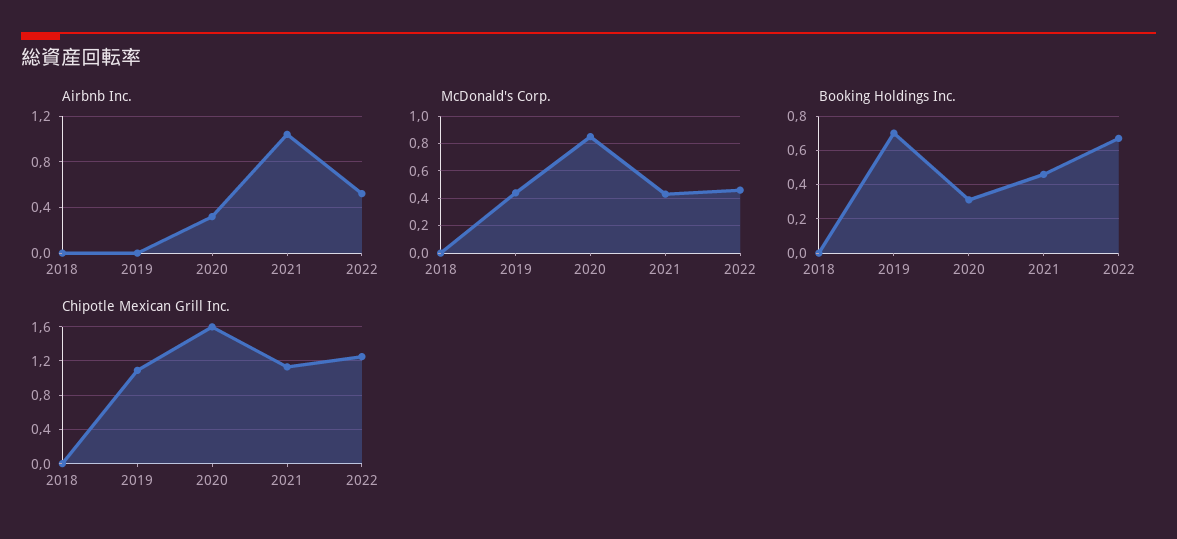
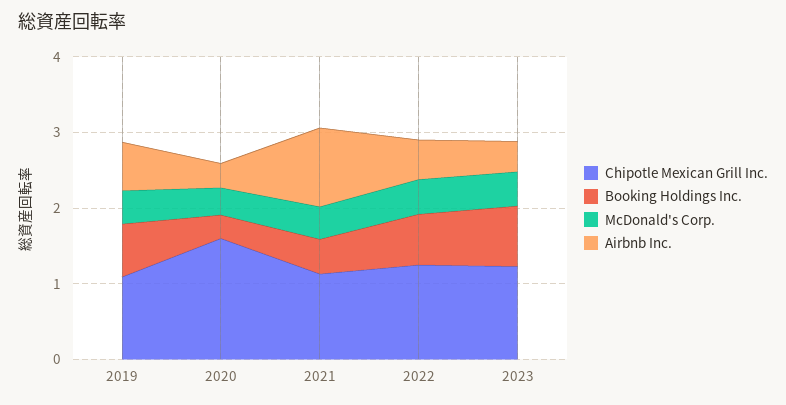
Airbnb Inc., 2018: 0 -> none
Airbnb Inc., 2019: 0 -> 0.6
McDonald's Corp., 2018: 0 -> none
McDonald's Corp., 2020: 0.85 -> 0.4
Booking Holdings Inc., 2018: 0 -> none
Chipotle Mexican Grill Inc., 2018: 0 -> none
Chipotle Mexican Grill Inc., 2023: none -> 1.2
Booking Holdings Inc., 2023: none -> 0.8
McDonald's Corp., 2023: none -> 0.4
Airbnb Inc., 2023: none -> 0.4

